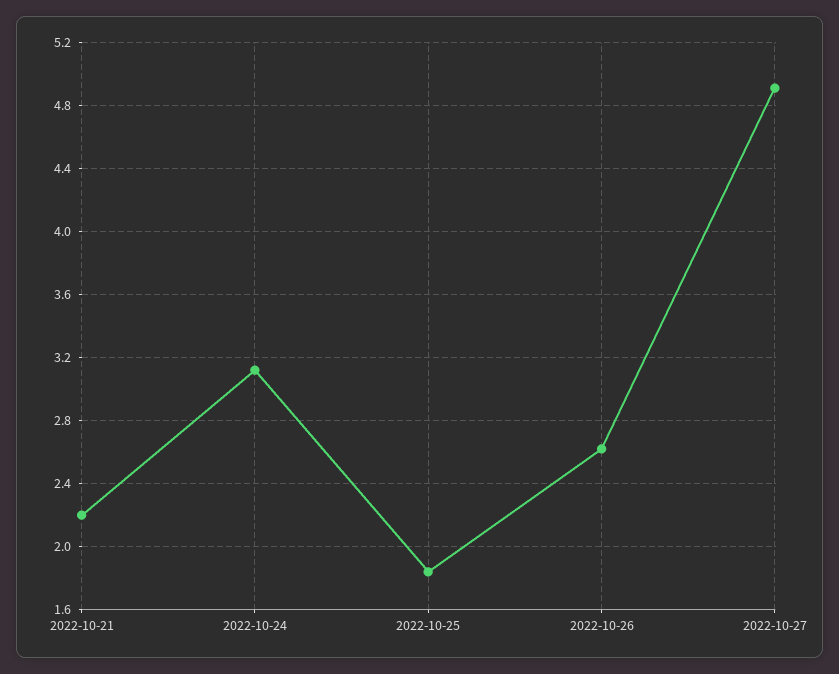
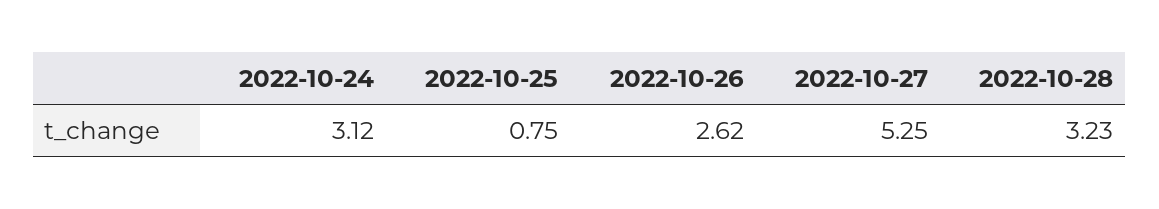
2022-10-21: 2.2 -> none
2022-10-25: 1.85 -> 0.75
2022-10-27: 4.9 -> 5.25
2022-10-28: none -> 3.23

